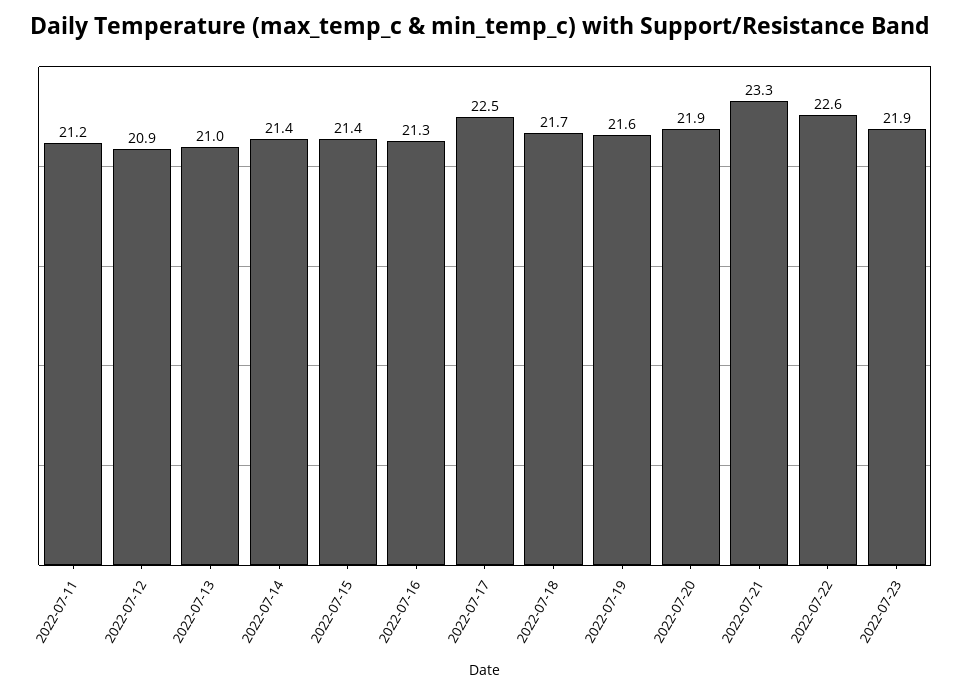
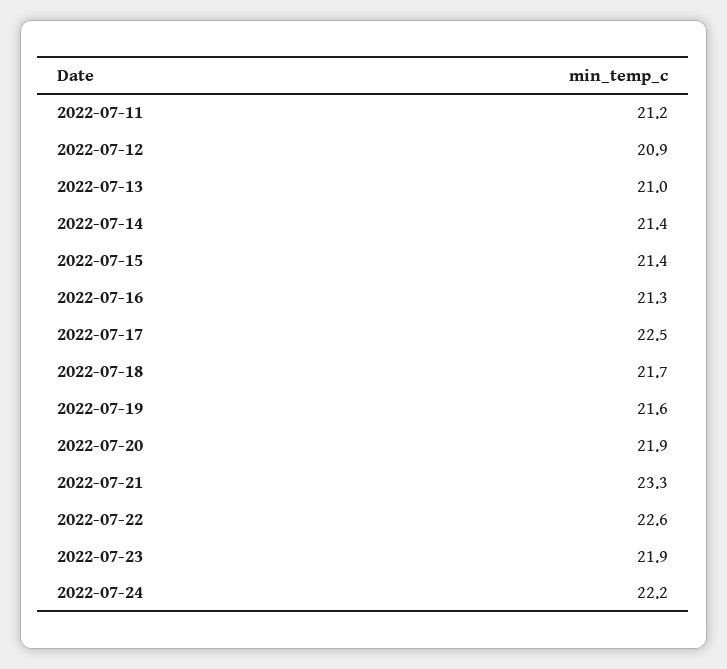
2022-07-24: none -> 22.2

